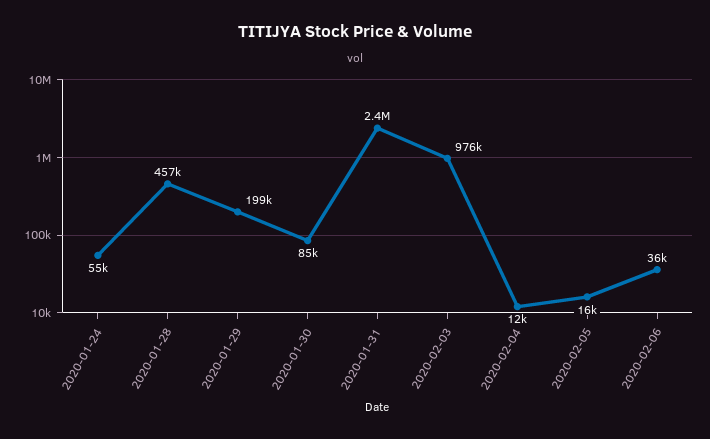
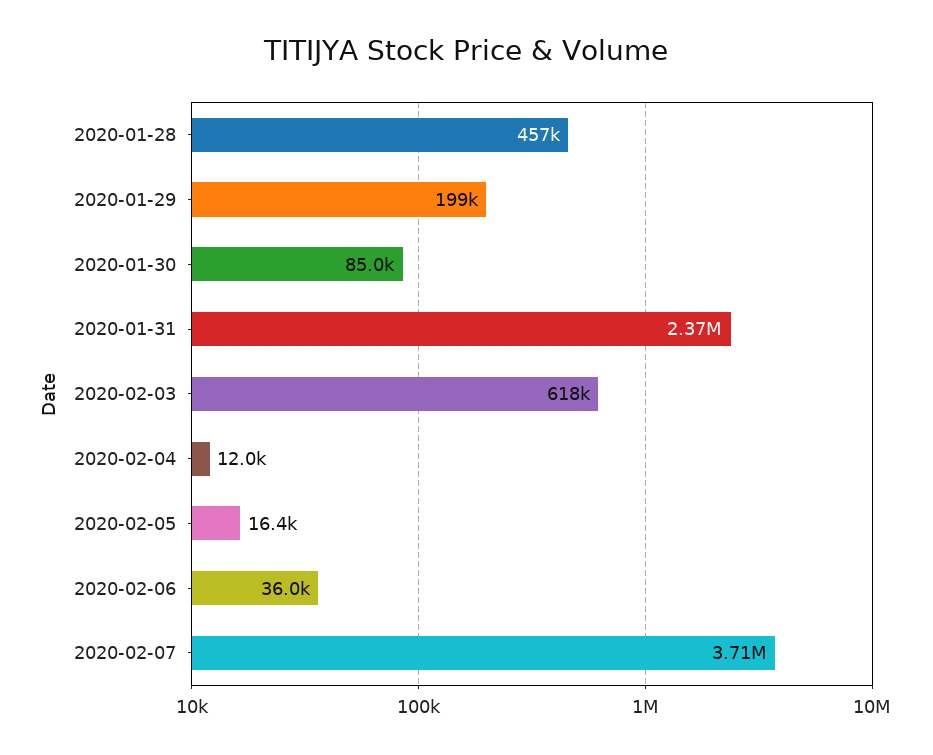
2020-01-24: 55000 -> none
2020-02-03: 976000 -> 618000
2020-02-07: none -> 3710000

